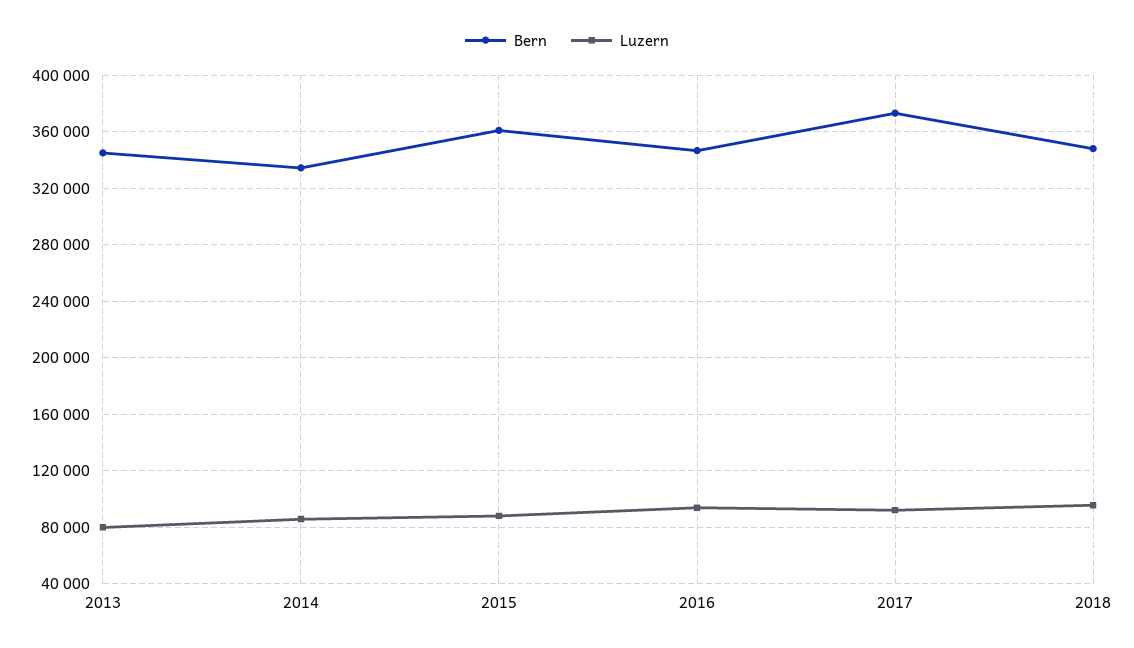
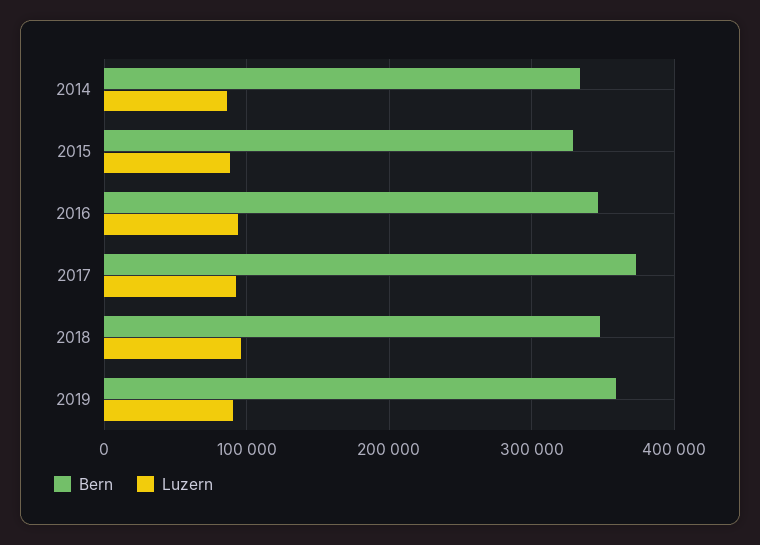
Bern, 2013: 345000 -> none
Luzern, 2013: 80000 -> none
Bern, 2015: 360000 -> 330000
Bern, 2019: none -> 360000
Luzern, 2019: none -> 90000

